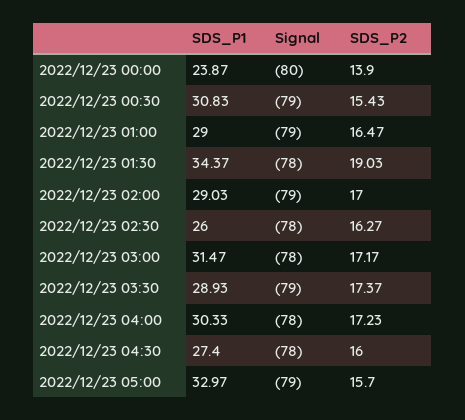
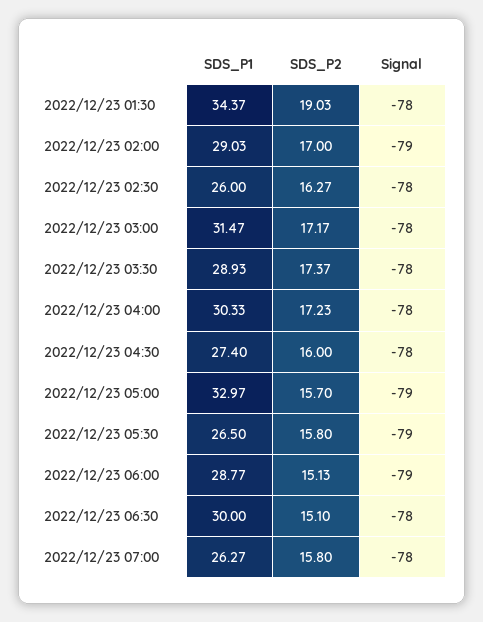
SDS_P1, 2022/12/23 00:00: 23.87 -> none
Signal, 2022/12/23 00:00: -80 -> none
SDS_P2, 2022/12/23 00:00: 13.9 -> none
SDS_P1, 2022/12/23 00:30: 30.83 -> none
Signal, 2022/12/23 00:30: -79 -> none
SDS_P2, 2022/12/23 00:30: 15.43 -> none
SDS_P1, 2022/12/23 01:00: 29 -> none
Signal, 2022/12/23 01:00: -79 -> none
SDS_P2, 2022/12/23 01:00: 16.47 -> none
Signal, 2022/12/23 03:30: -79 -> -78
SDS_P1, 2022/12/23 05:30: none -> 26.5
SDS_P2, 2022/12/23 05:30: none -> 15.8
Signal, 2022/12/23 05:30: none -> -79
SDS_P1, 2022/12/23 06:00: none -> 28.77
SDS_P2, 2022/12/23 06:00: none -> 15.13
Signal, 2022/12/23 06:00: none -> -79
SDS_P1, 2022/12/23 06:30: none -> 30
SDS_P2, 2022/12/23 06:30: none -> 15.1
Signal, 2022/12/23 06:30: none -> -78
SDS_P1, 2022/12/23 07:00: none -> 26.27
SDS_P2, 2022/12/23 07:00: none -> 15.8
Signal, 2022/12/23 07:00: none -> -78

